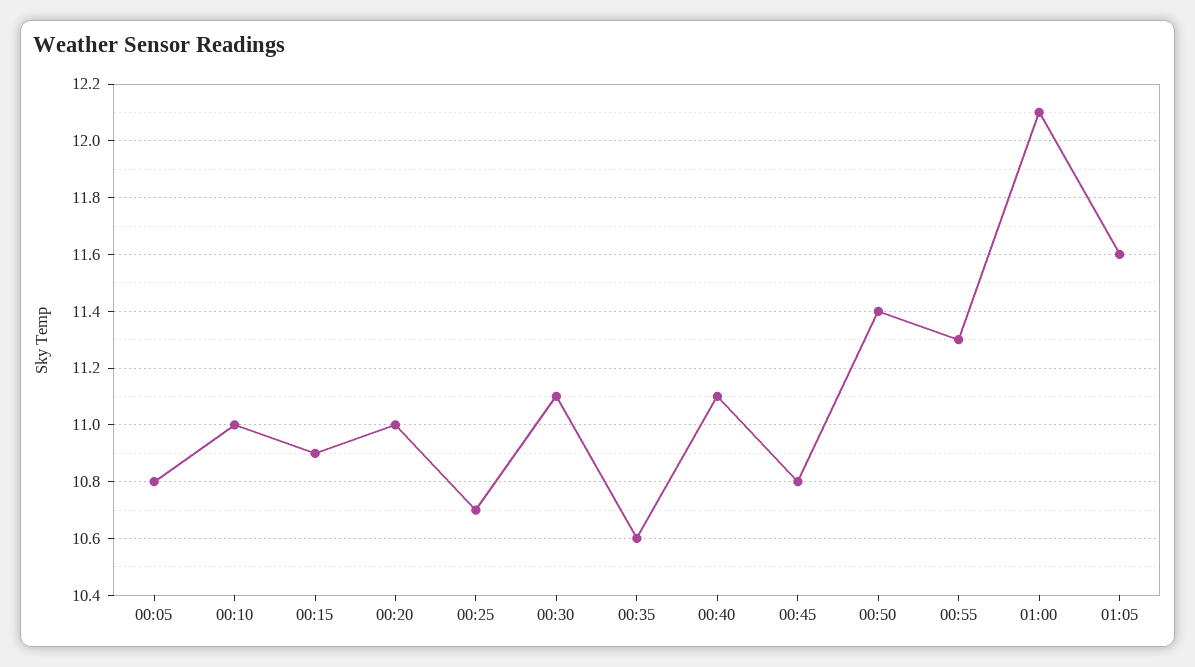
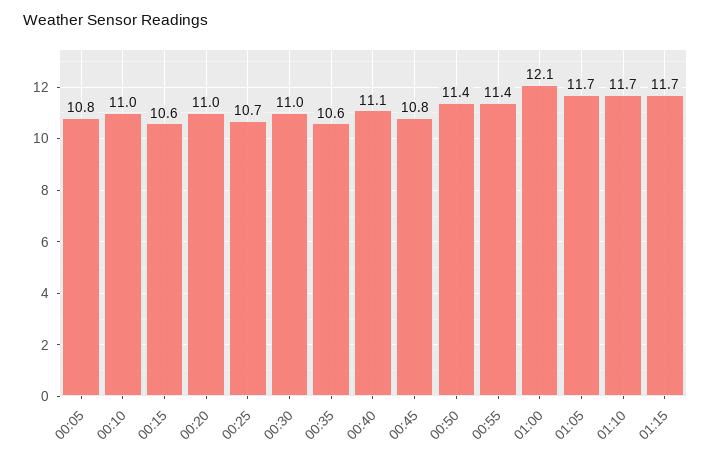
00:15: 10.9 -> 10.6
00:30: 11.1 -> 11
00:55: 11.3 -> 11.4
01:05: 11.6 -> 11.7
01:10: none -> 11.7
01:15: none -> 11.7

